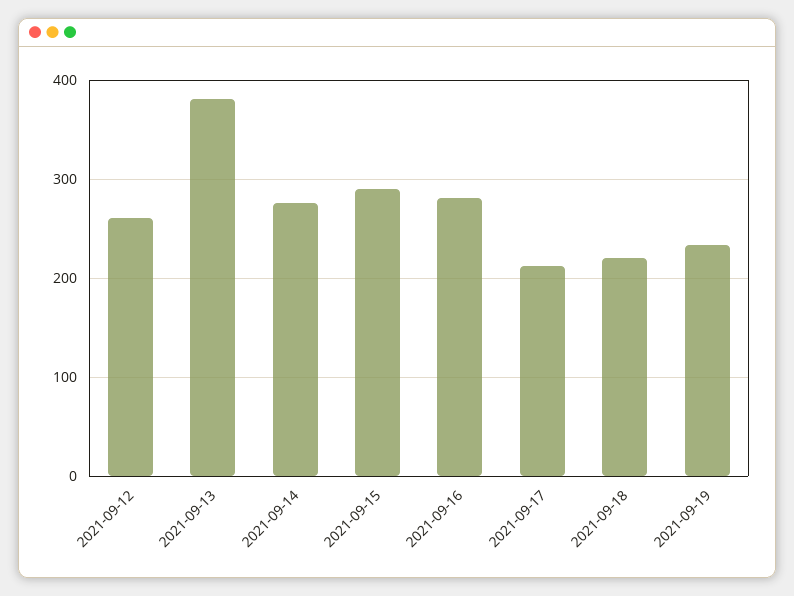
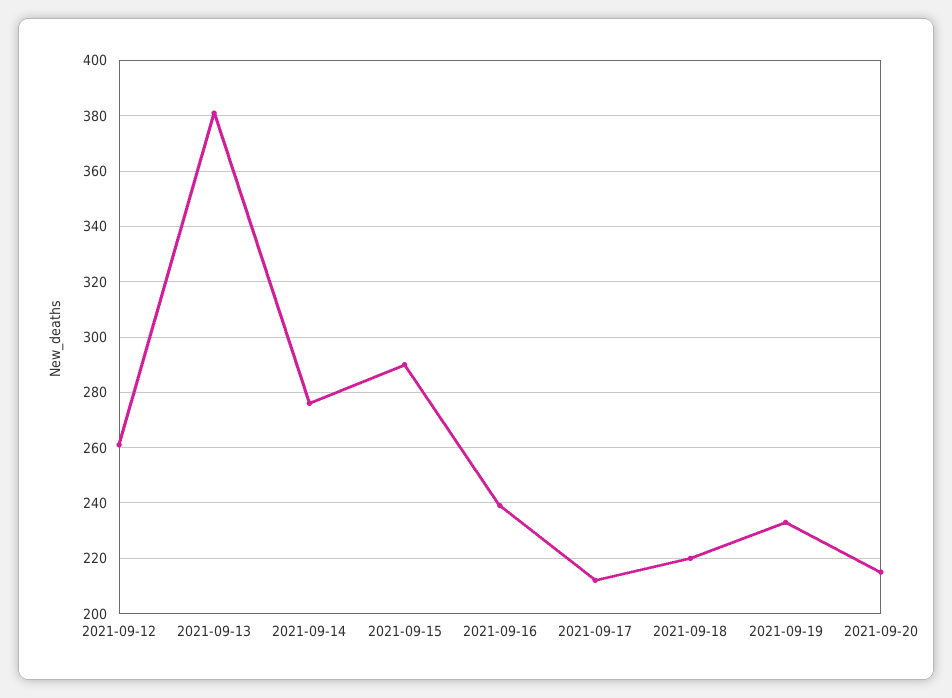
2021-09-16: 280 -> 240
2021-09-20: none -> 215

